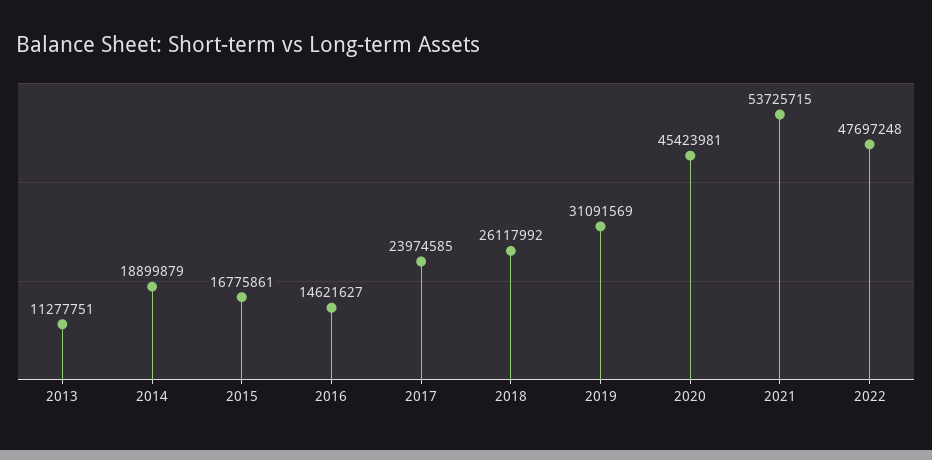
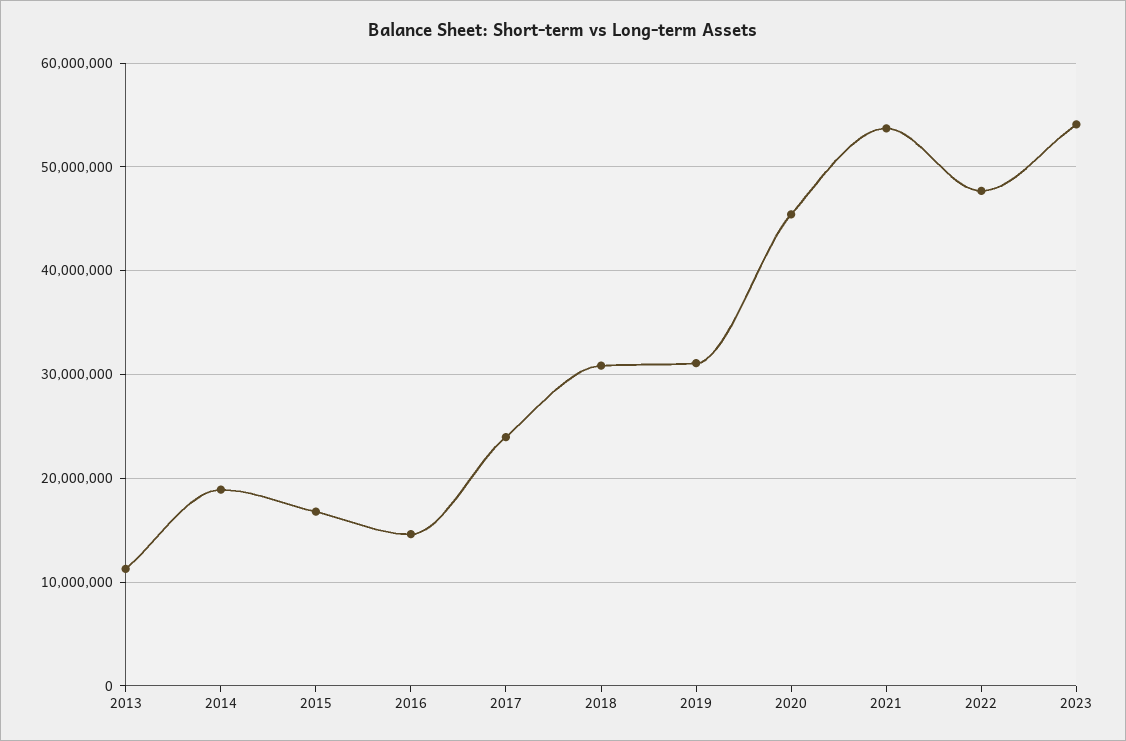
2018: 26117992 -> 31000000
2023: none -> 54000000

